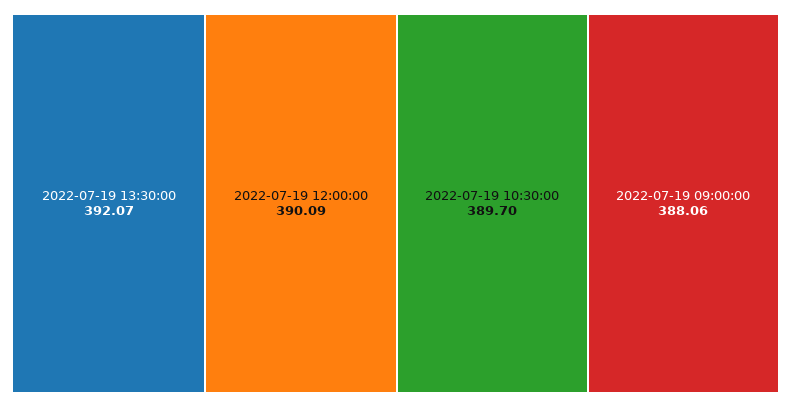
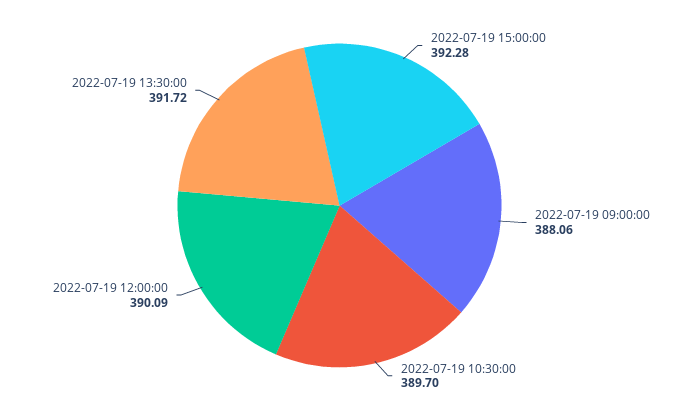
2022-07-19 13:30:00: 392.07 -> 391.72
2022-07-19 15:00:00: none -> 392.28

